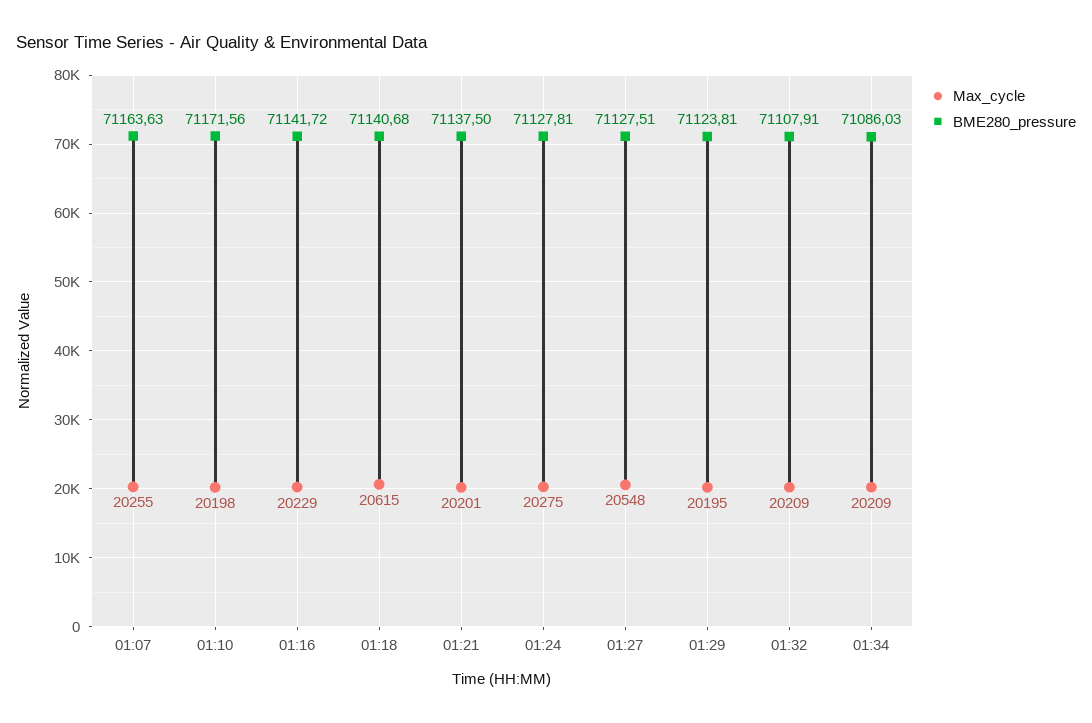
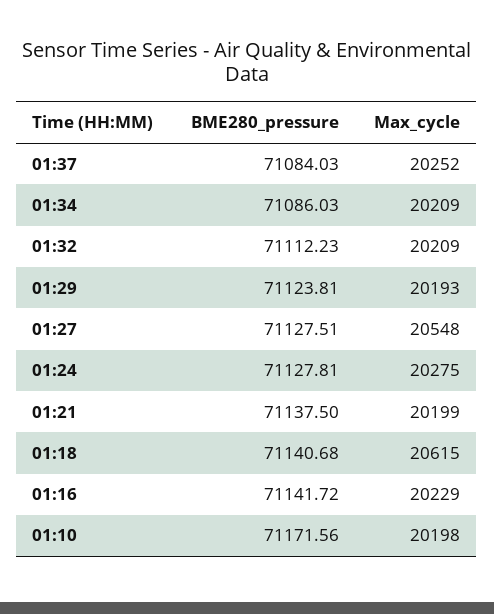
Max_cycle, 01:07: 20255 -> none
BME280_pressure, 01:07: 71163.63 -> none
Max_cycle, 01:21: 20201 -> 20199
Max_cycle, 01:29: 20195 -> 20193
BME280_pressure, 01:32: 71107.91 -> 71112.23
BME280_pressure, 01:37: none -> 71084.03
Max_cycle, 01:37: none -> 20252

